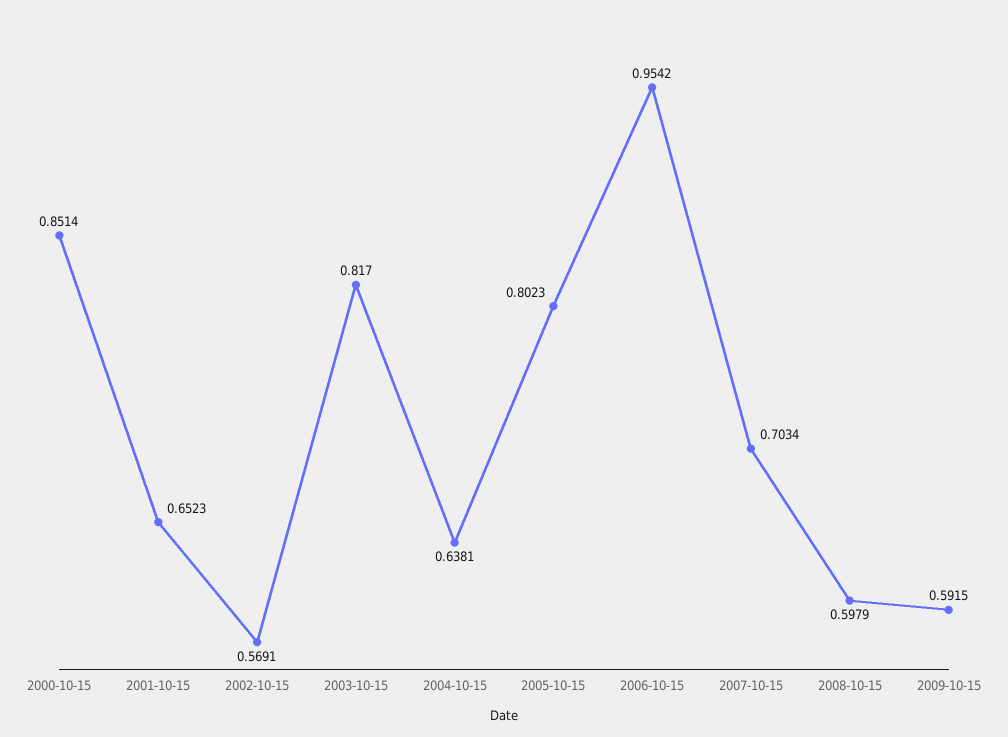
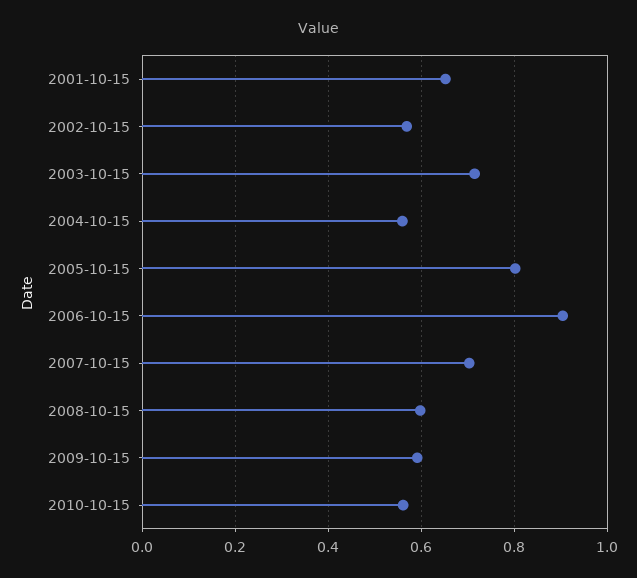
2000-10-15: 0.8514 -> none
2003-10-15: 0.817 -> 0.72
2004-10-15: 0.6381 -> 0.56
2006-10-15: 0.9542 -> 0.9
2010-10-15: none -> 0.56

